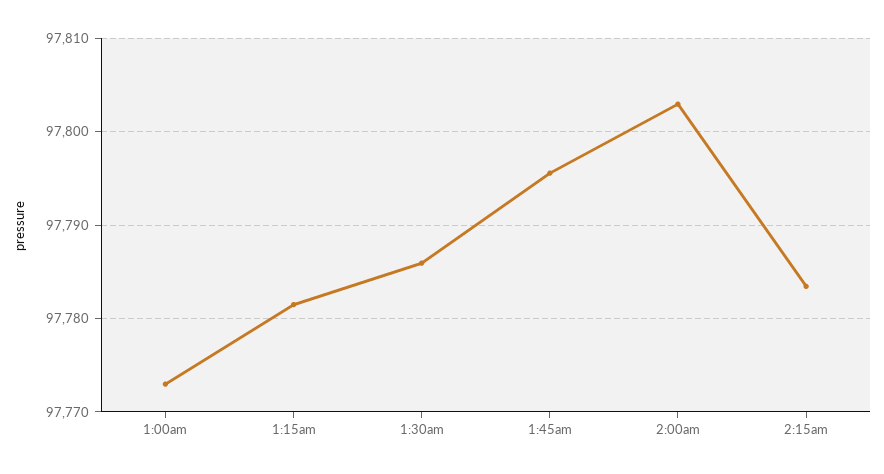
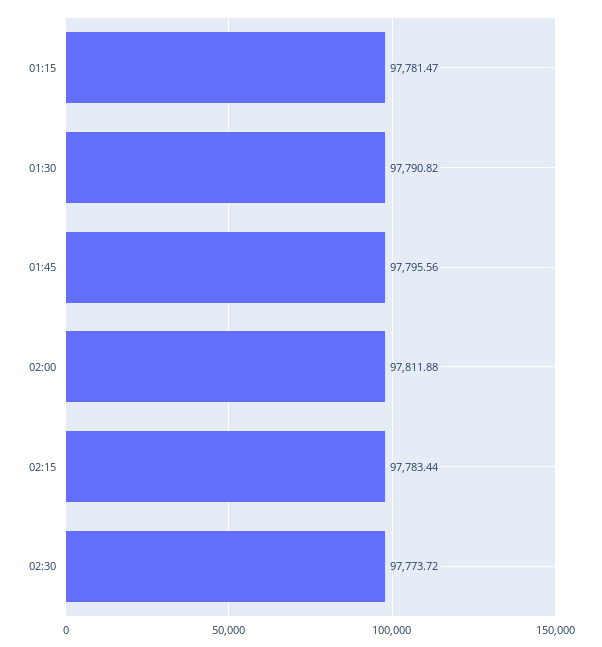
1:00am: 97773 -> none
1:30am: 97786 -> 97790.82
2:00am: 97803 -> 97811.88
02:30: none -> 97773.72

